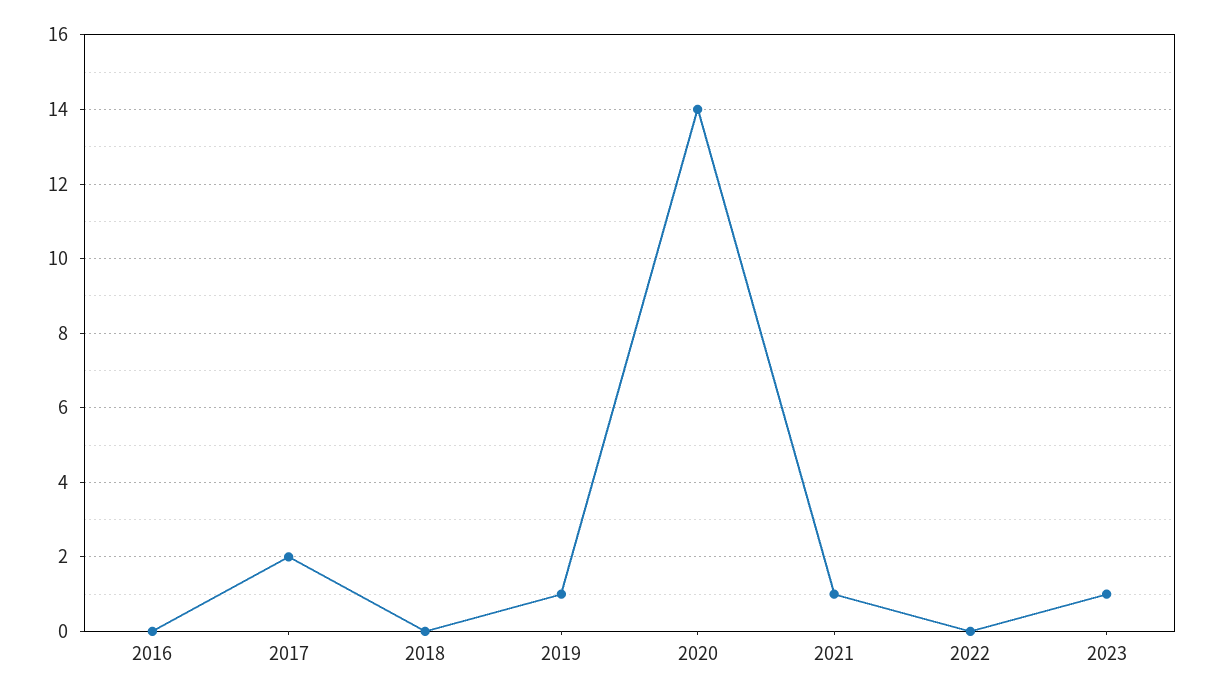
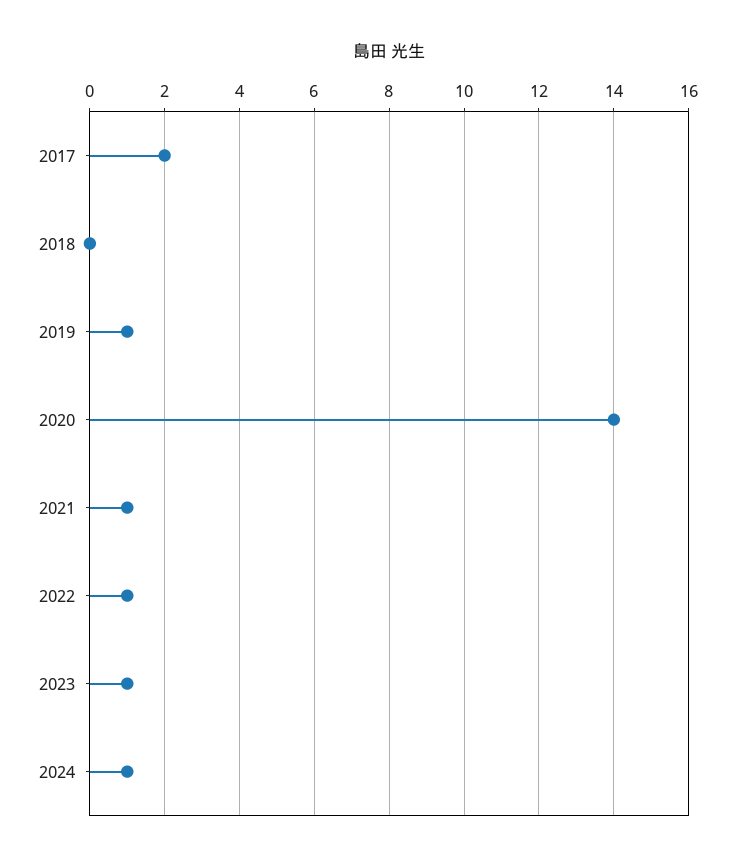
2016: 0 -> none
2022: 0 -> 1
2024: none -> 1

